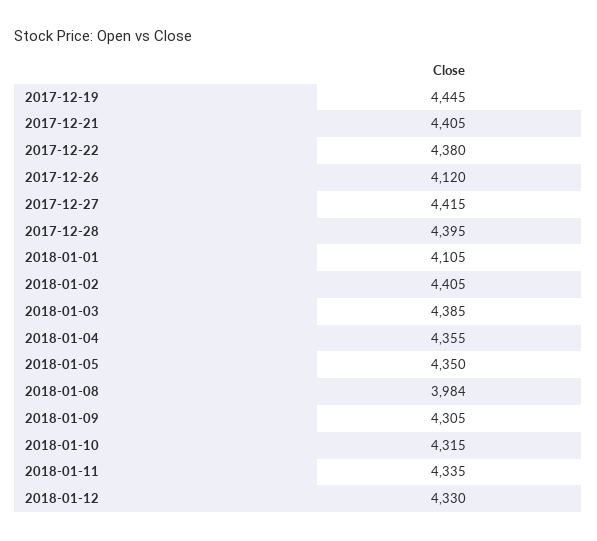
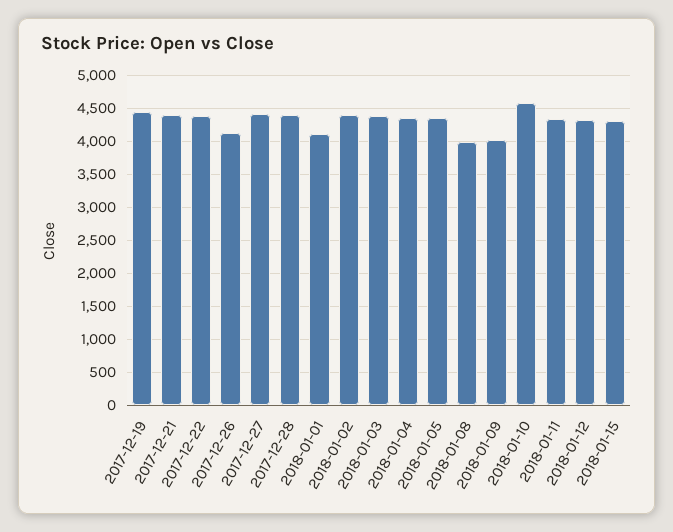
2018-01-09: 4305 -> 4000
2018-01-10: 4315 -> 4600
2018-01-15: none -> 4300

